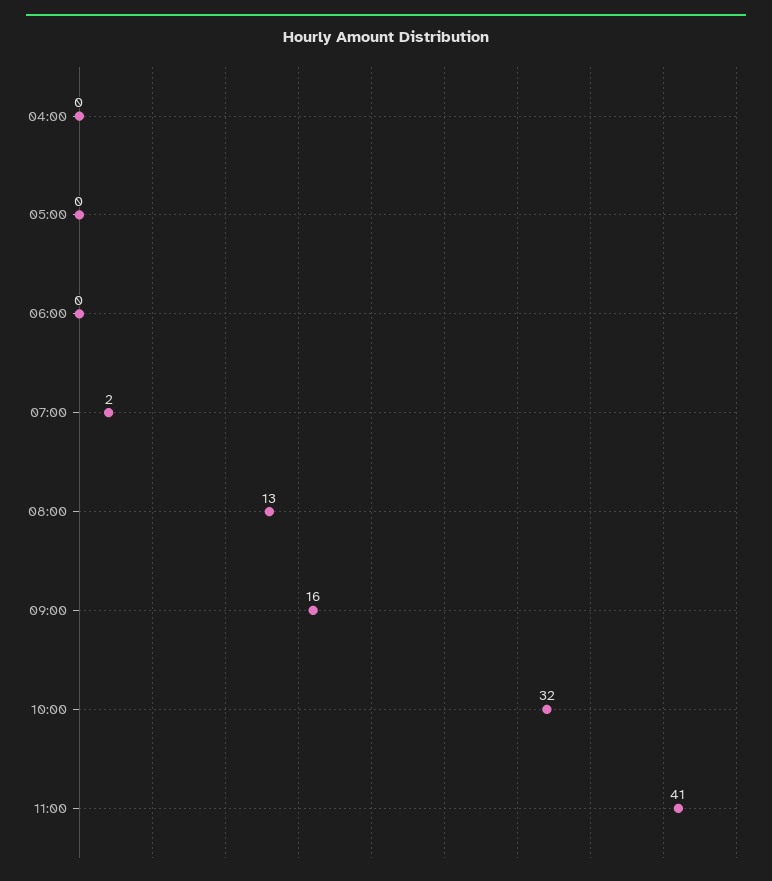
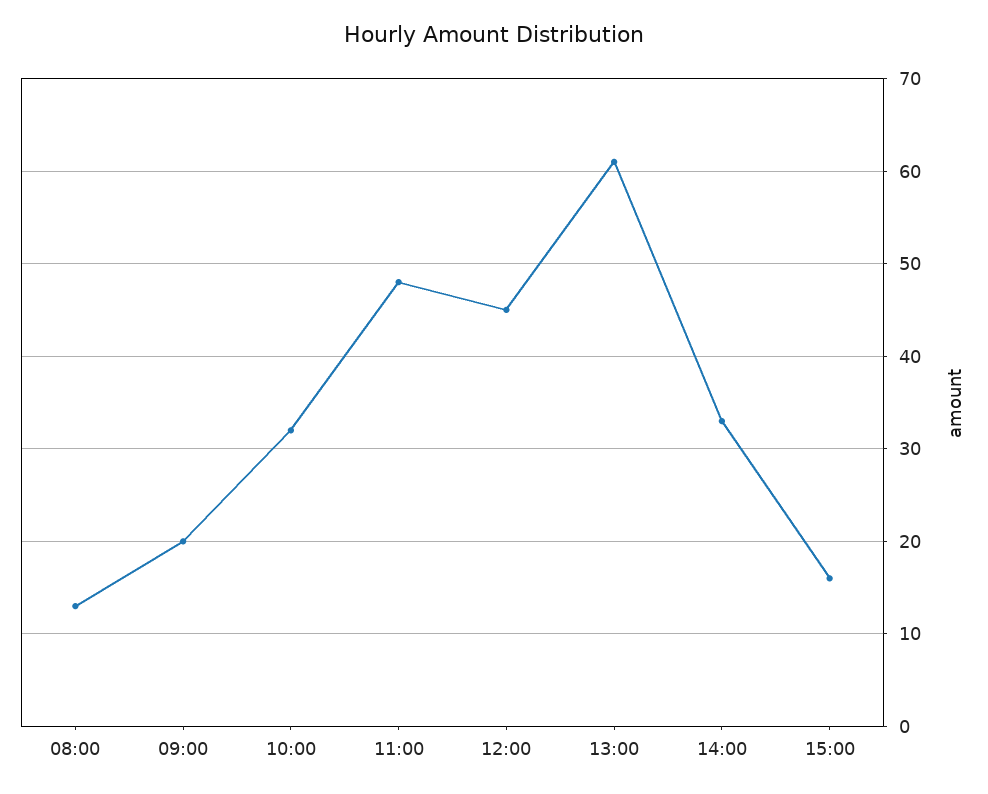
04:00: 0 -> none
05:00: 0 -> none
06:00: 0 -> none
07:00: 2 -> none
09:00: 16 -> 20
11:00: 41 -> 48
12:00: none -> 45
13:00: none -> 61
14:00: none -> 33
15:00: none -> 16

